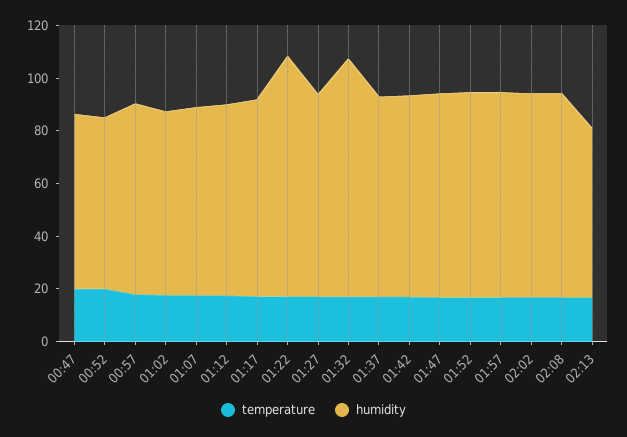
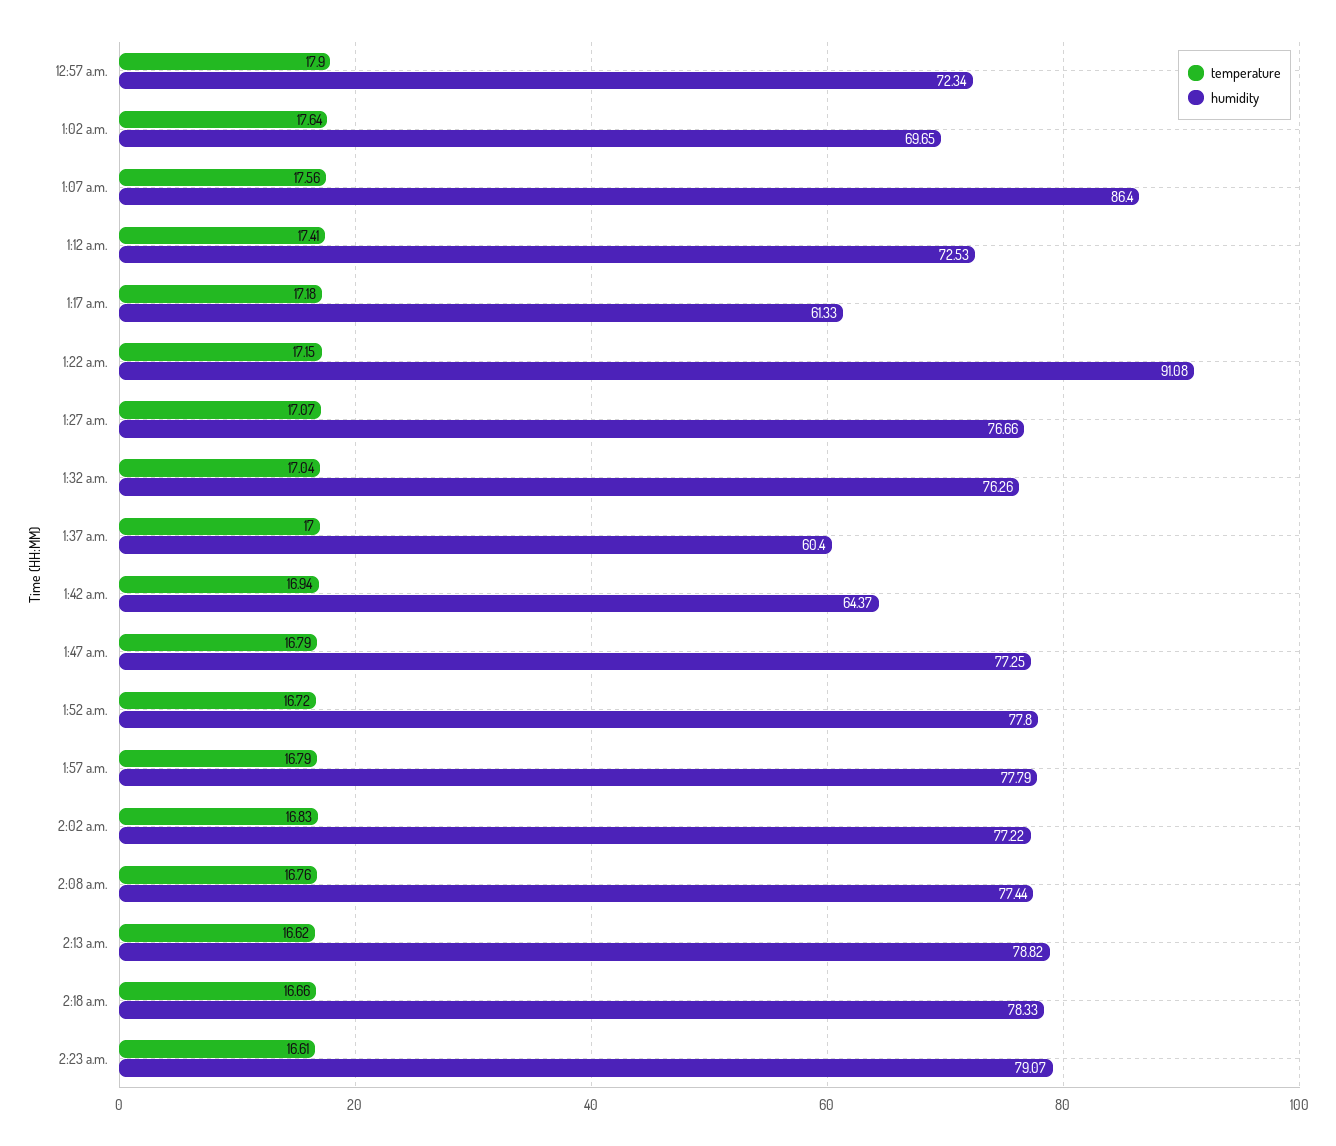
temperature, 00:47: 20 -> none
humidity, 00:47: 65 -> none
temperature, 00:52: 20 -> none
humidity, 00:52: 65 -> none
humidity, 01:07: 70 -> 86.4
humidity, 01:17: 75 -> 61.33
humidity, 01:32: 90 -> 76.26
humidity, 01:37: 75 -> 60.4
humidity, 01:42: 75 -> 64.37
humidity, 02:13: 65 -> 78.82
temperature, 2:18 a.m.: none -> 16.66
humidity, 2:18 a.m.: none -> 78.33
temperature, 2:23 a.m.: none -> 16.61
humidity, 2:23 a.m.: none -> 79.07

